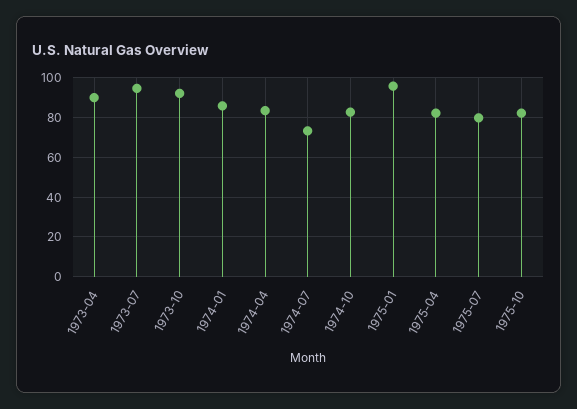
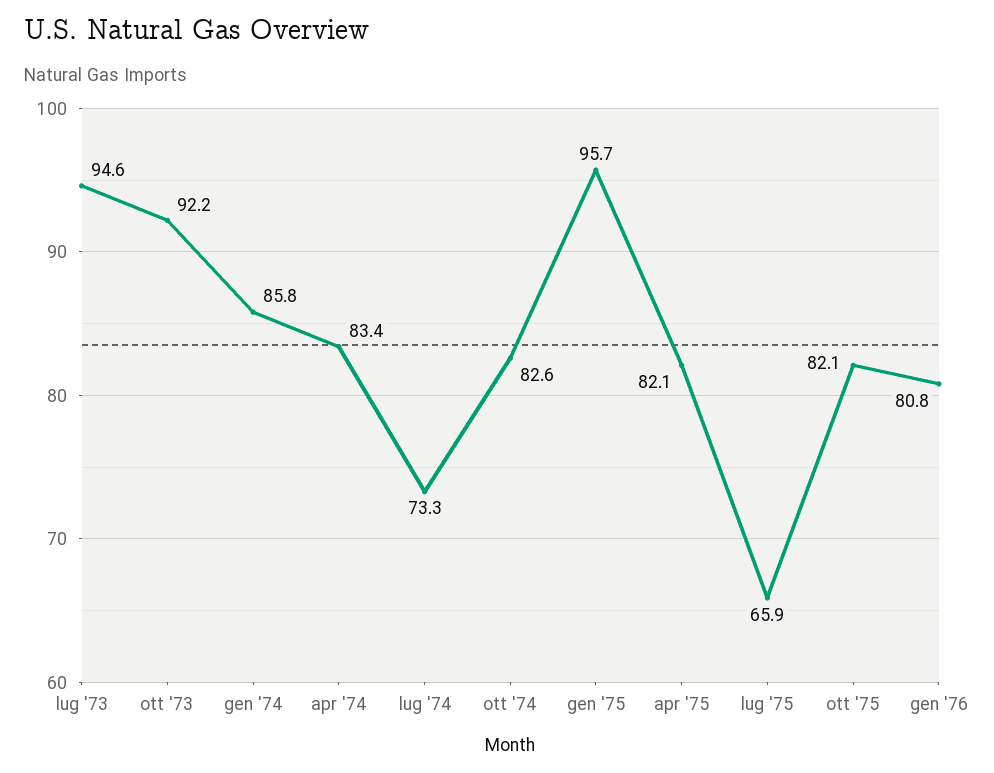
1973-04: 90 -> none
1975-07: 80 -> 65.9
gen '76: none -> 80.8

